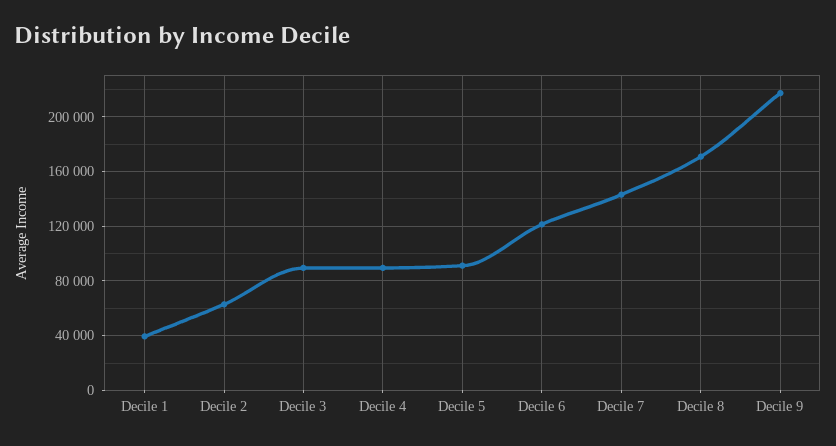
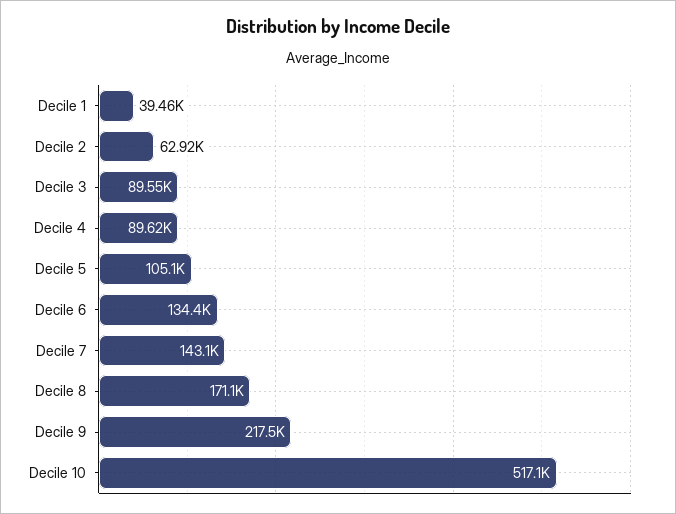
Decile 5: 90000 -> 105100
Decile 6: 120000 -> 134400
Decile 10: none -> 517100

